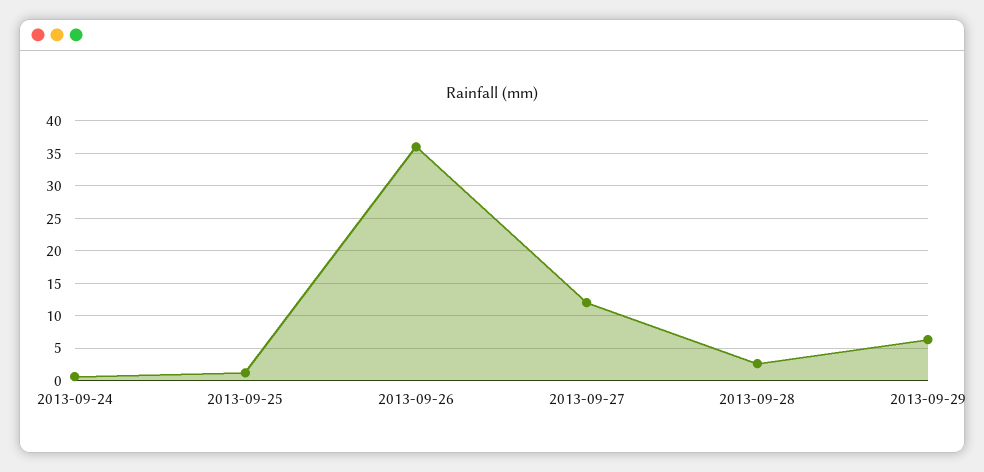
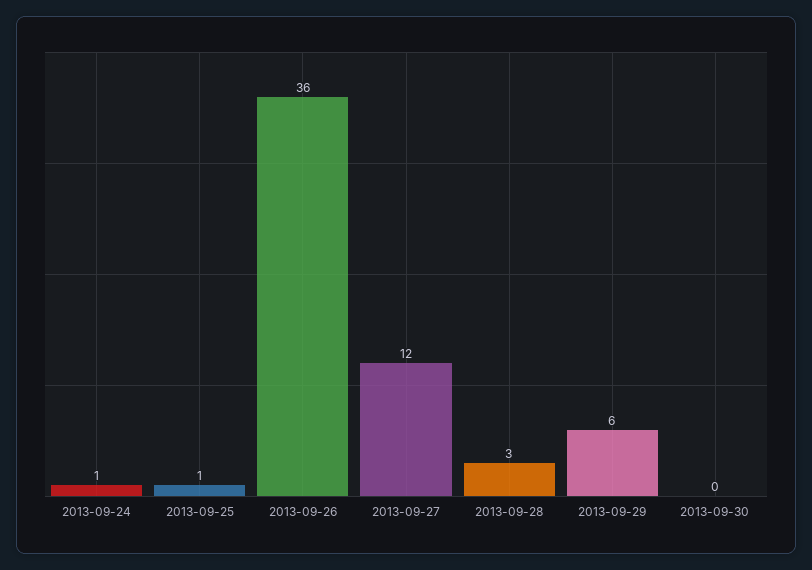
2013-09-30: none -> 0

